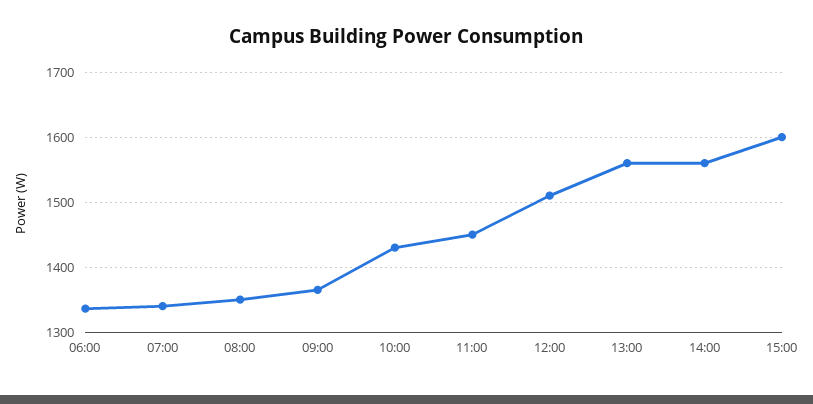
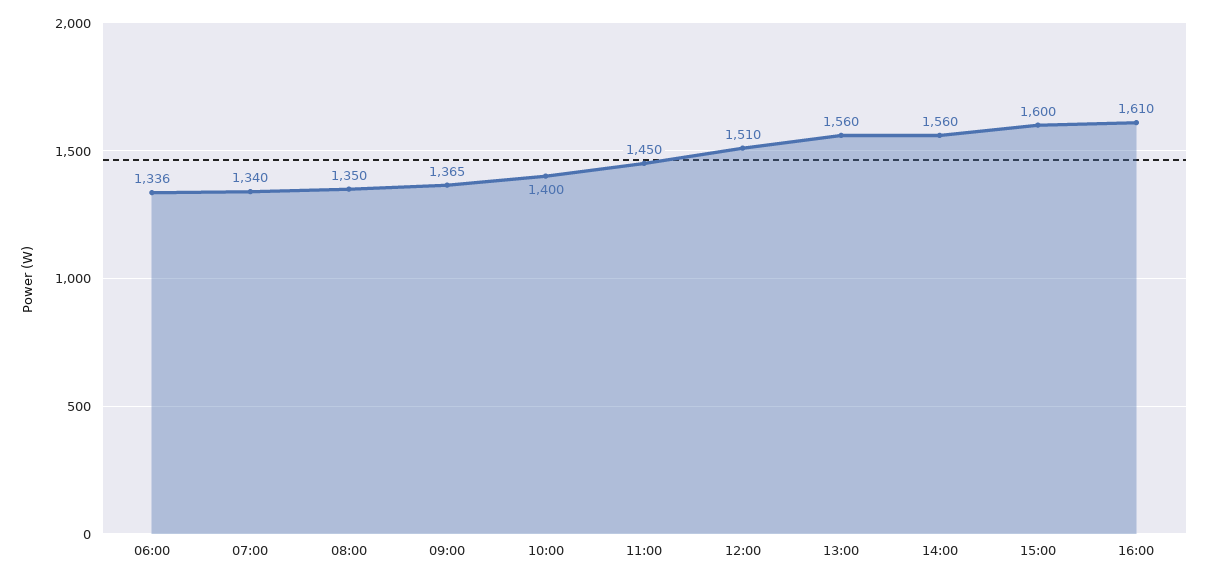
10:00: 1430 -> 1400
16:00: none -> 1610

